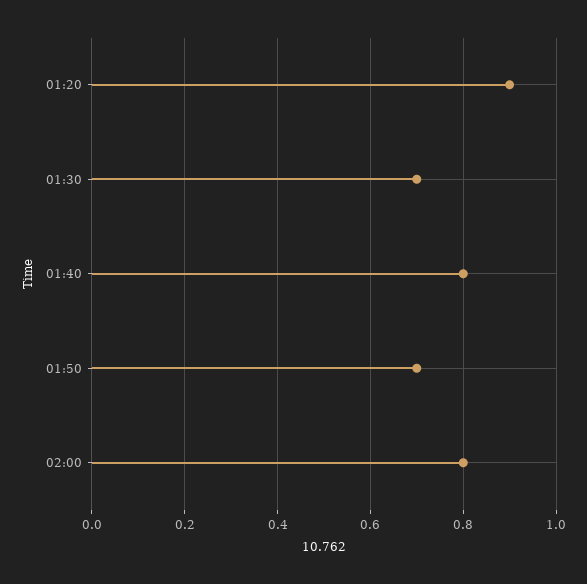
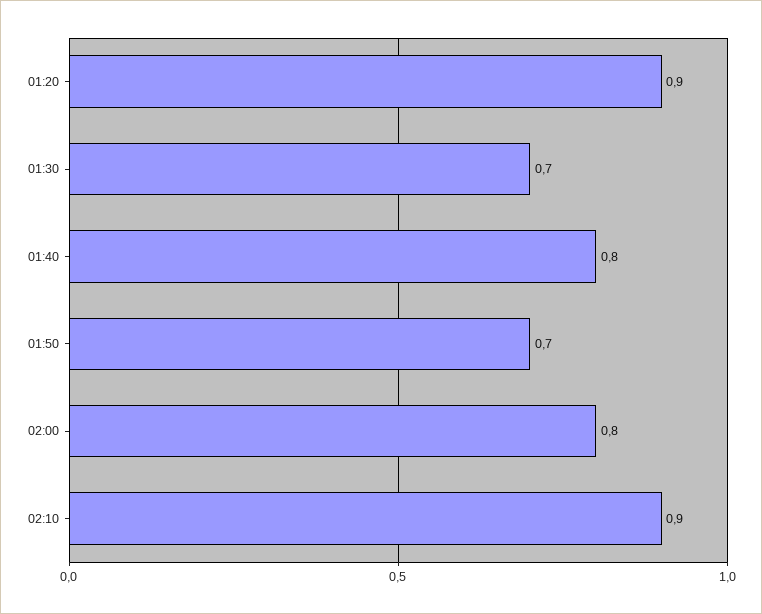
02:10: none -> 0.9

